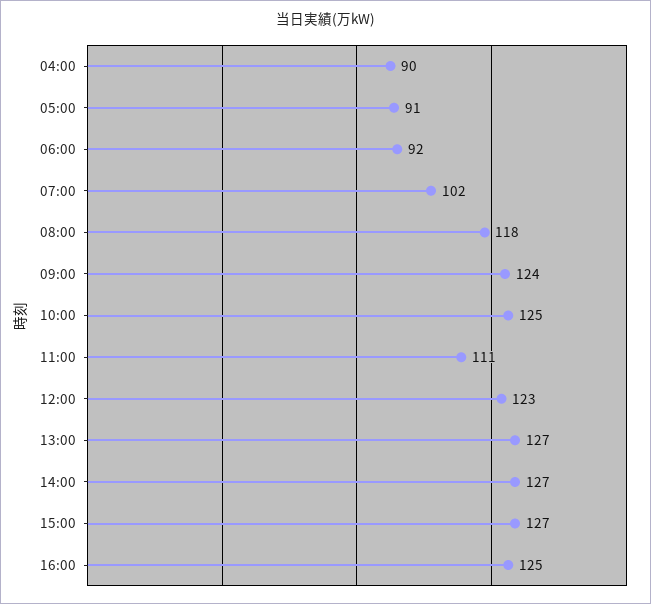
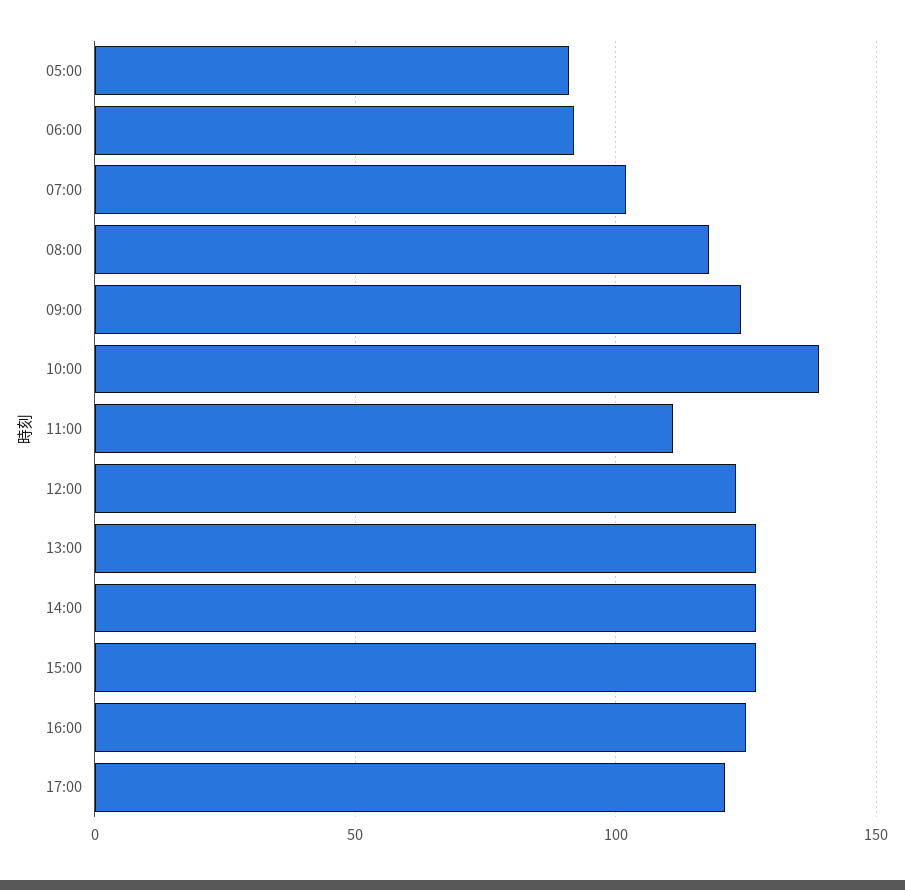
04:00: 90 -> none
10:00: 125 -> 140
17:00: none -> 120

